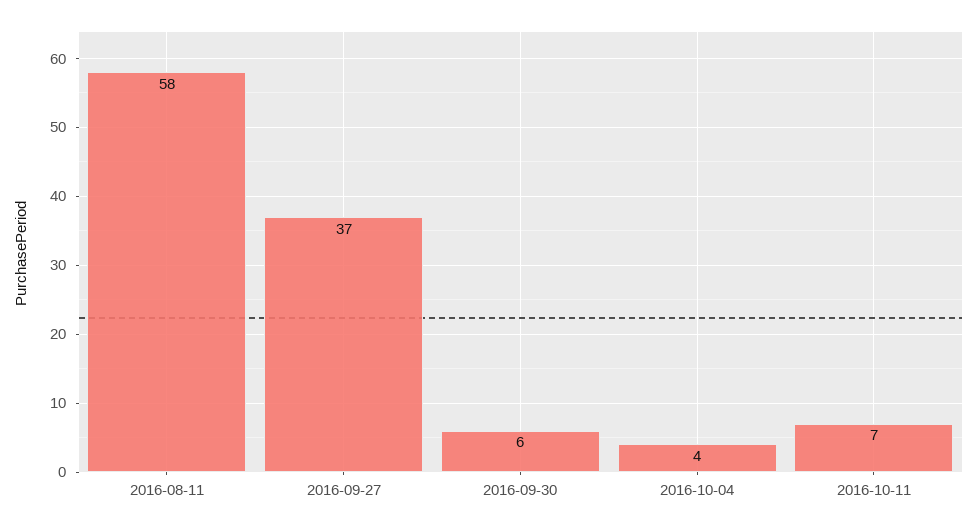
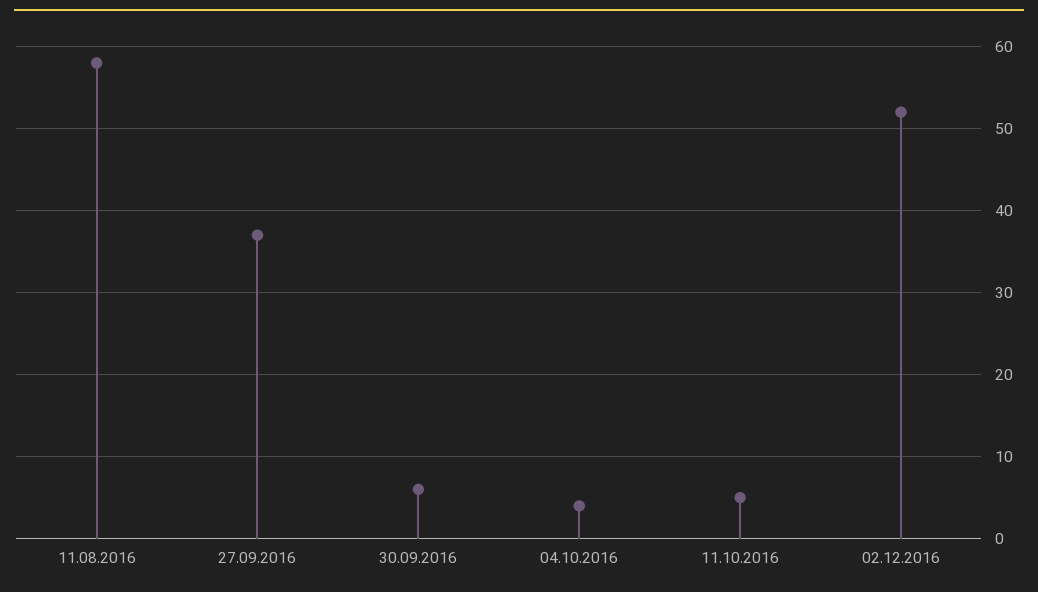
2016-10-11: 7 -> 5
02.12.2016: none -> 52

